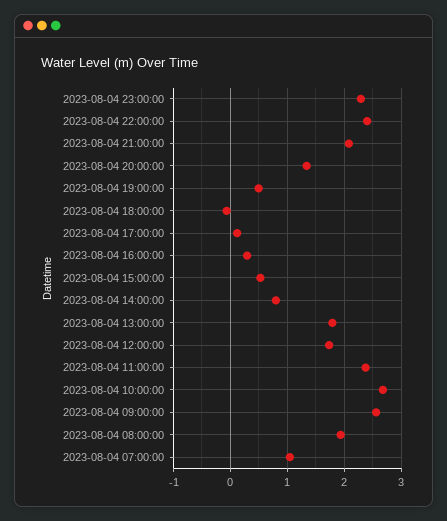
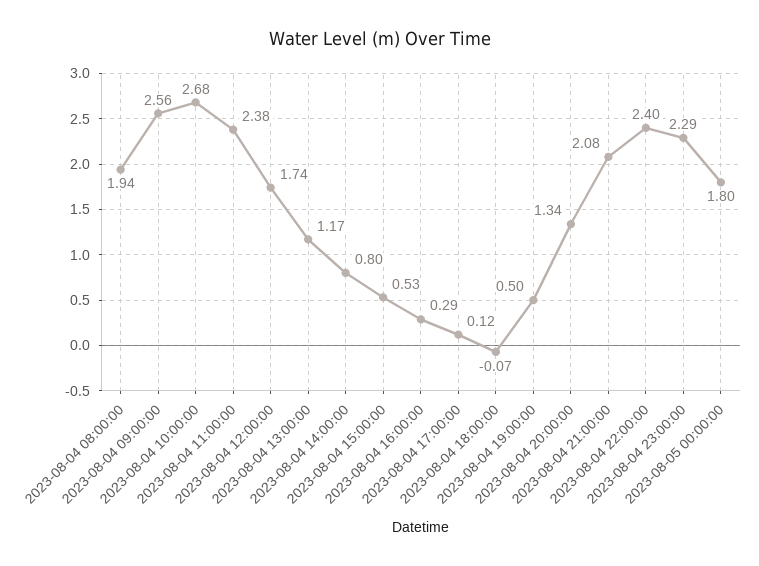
2023-08-04 13:00:00: 1.8 -> 1.17
2023-08-04 07:00:00: 1 -> none
2023-08-05 00:00:00: none -> 1.8

